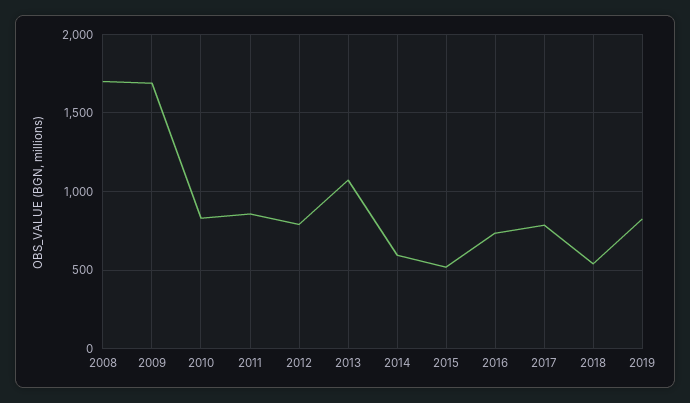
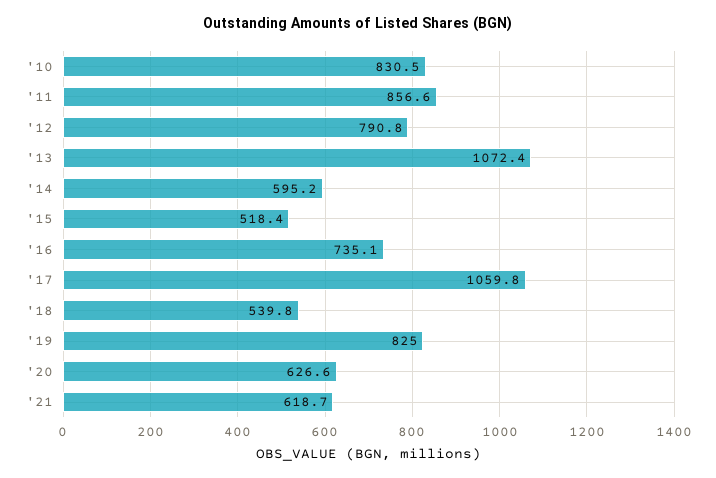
2008: 1700 -> none
2009: 1700 -> none
2017: 800 -> 1059.8
'20: none -> 626.6
'21: none -> 618.7

